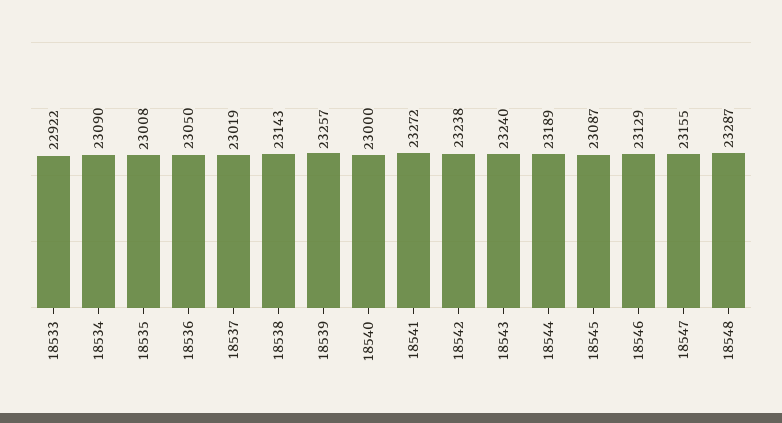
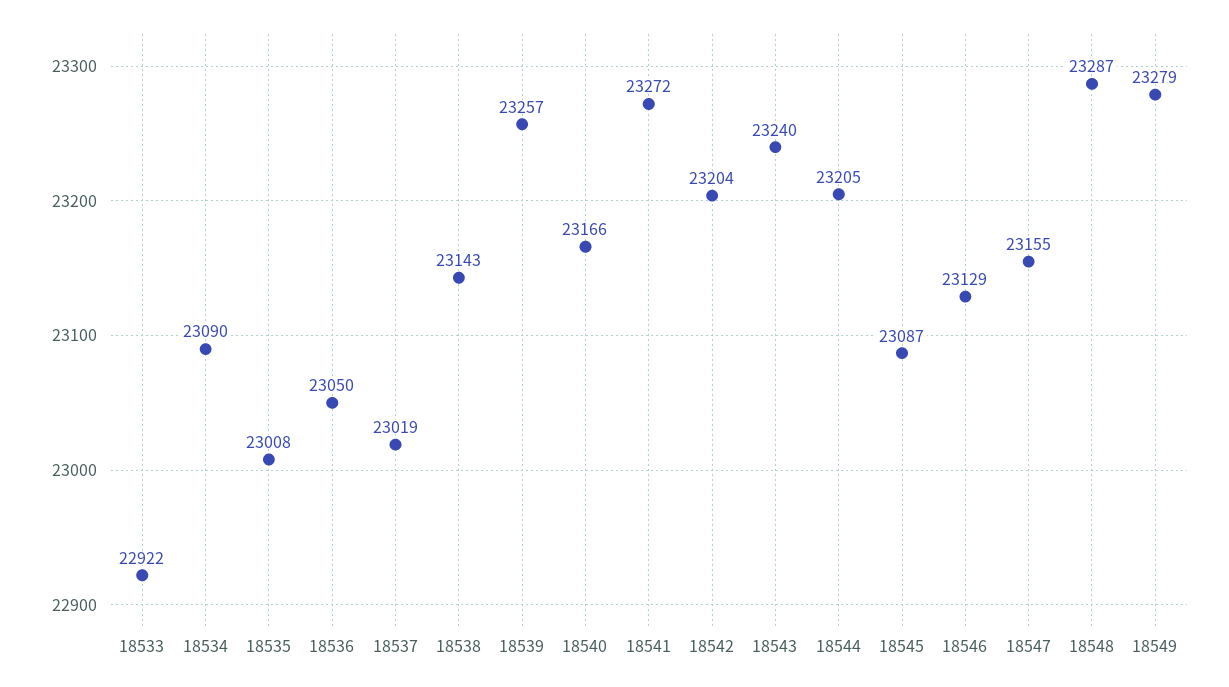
18540: 23000 -> 23166
18542: 23238 -> 23204
18544: 23189 -> 23205
18549: none -> 23279

